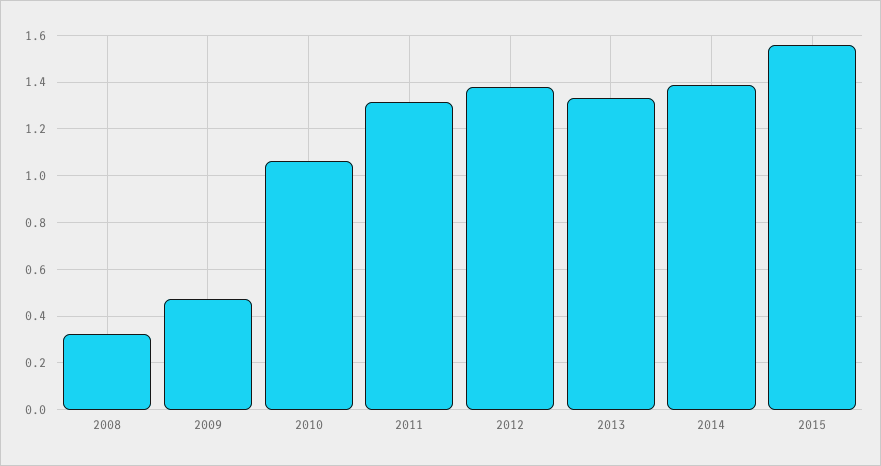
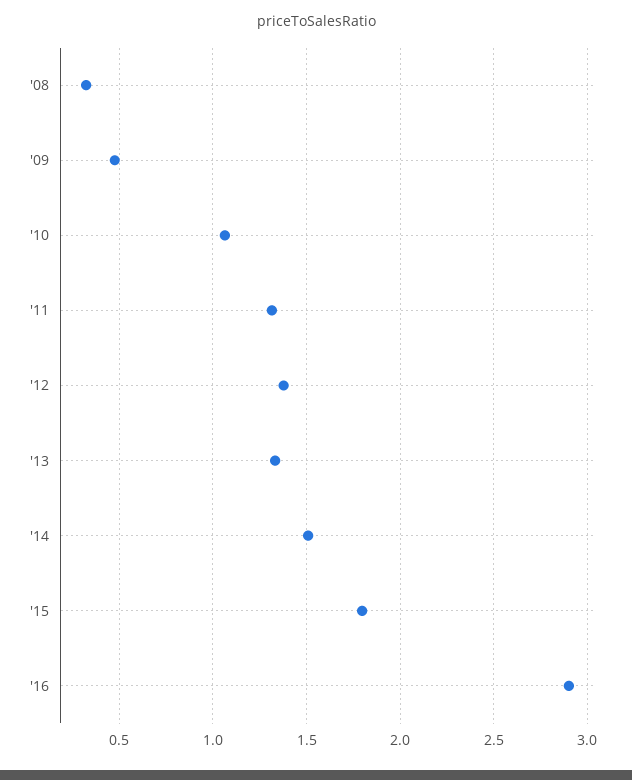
2014: 1.4 -> 1.5
2015: 1.55 -> 1.8
'16: none -> 2.9

